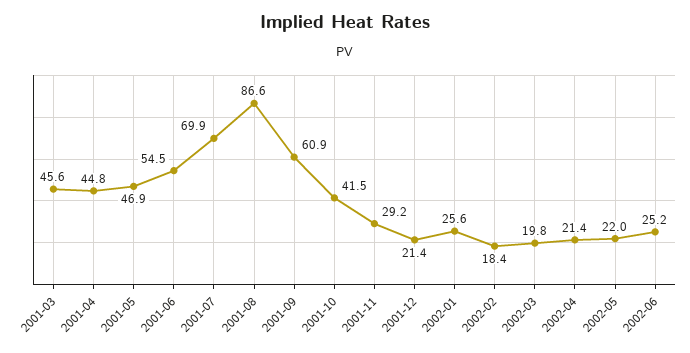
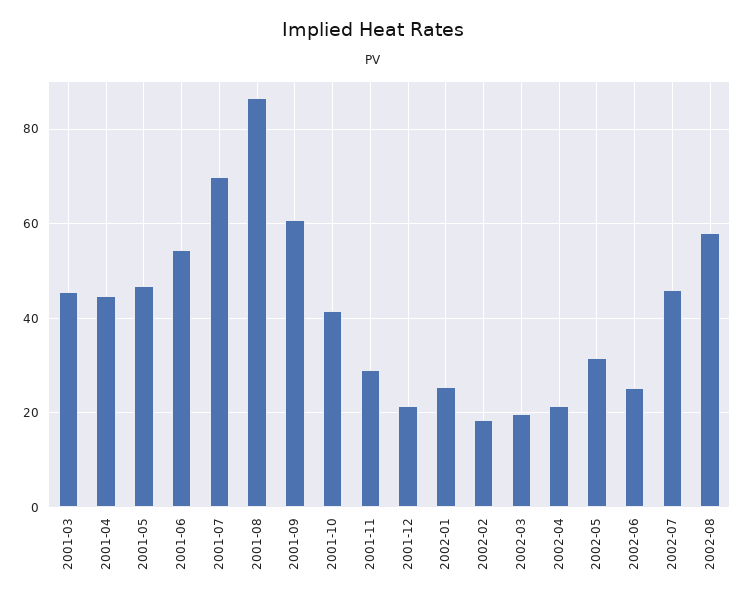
2002-05: 22 -> 32
2002-07: none -> 46
2002-08: none -> 58

